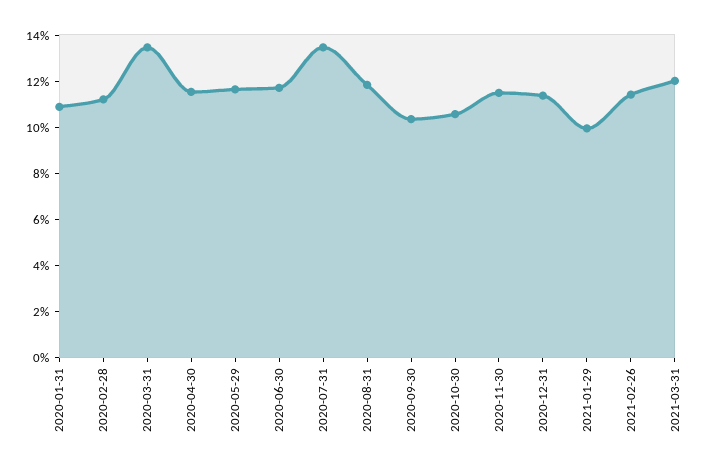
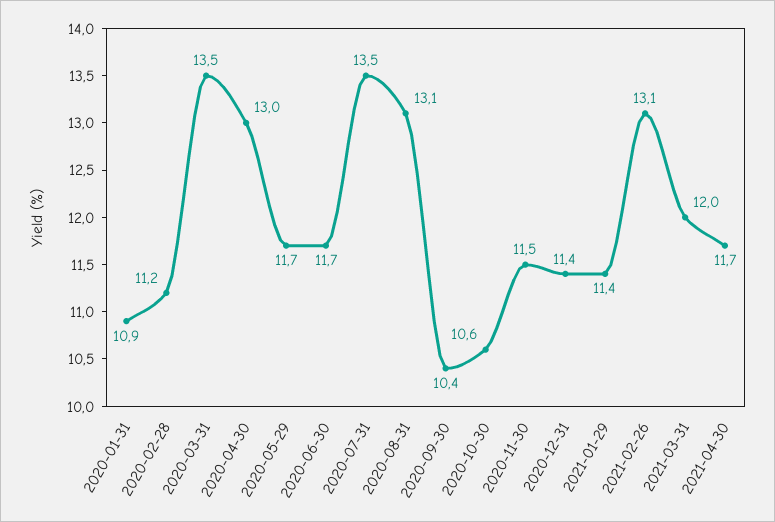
2020-04-30: 11.5 -> 13
2020-08-31: 12 -> 13.1
2021-01-29: 10 -> 11.4
2021-02-26: 11.5 -> 13.1
2021-04-30: none -> 11.7

